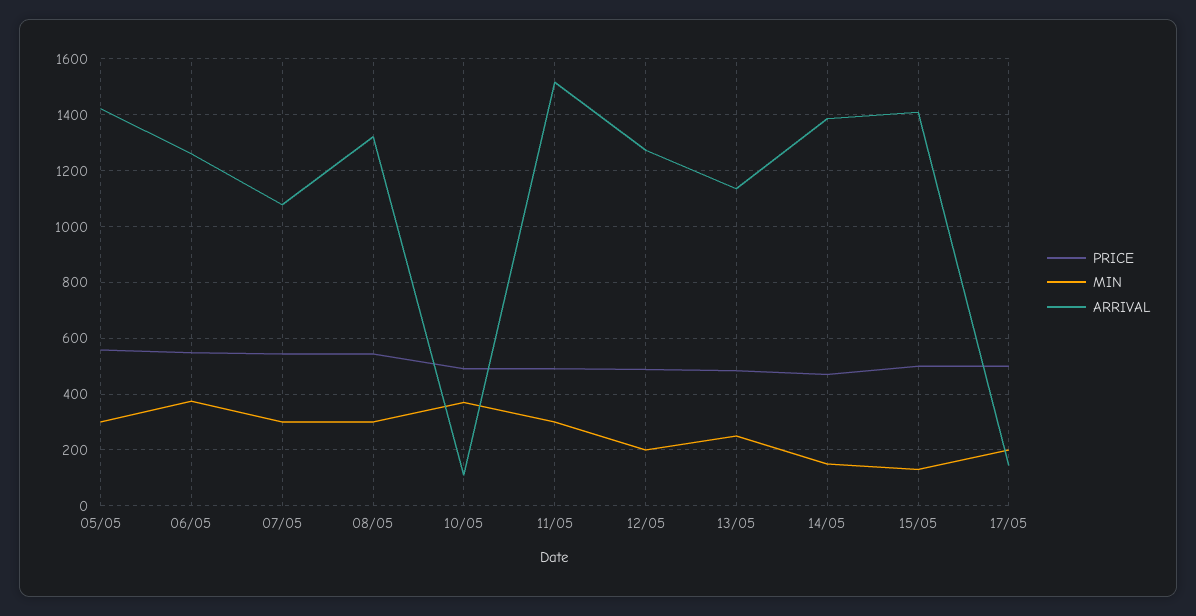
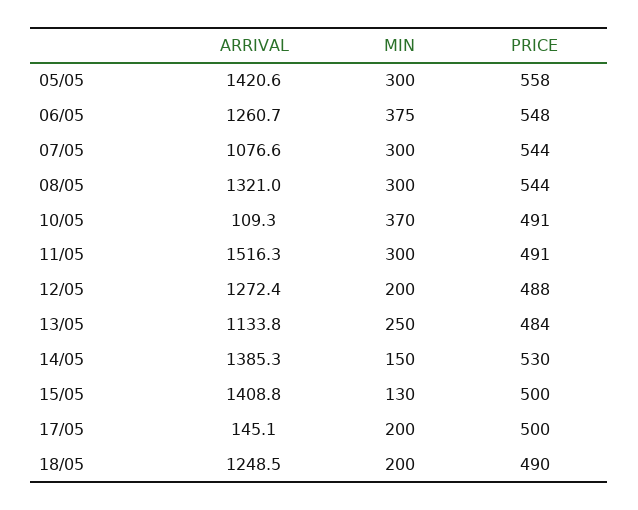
PRICE, 14/05: 475 -> 530
ARRIVAL, 18/05: none -> 1248.5
MIN, 18/05: none -> 200
PRICE, 18/05: none -> 490

